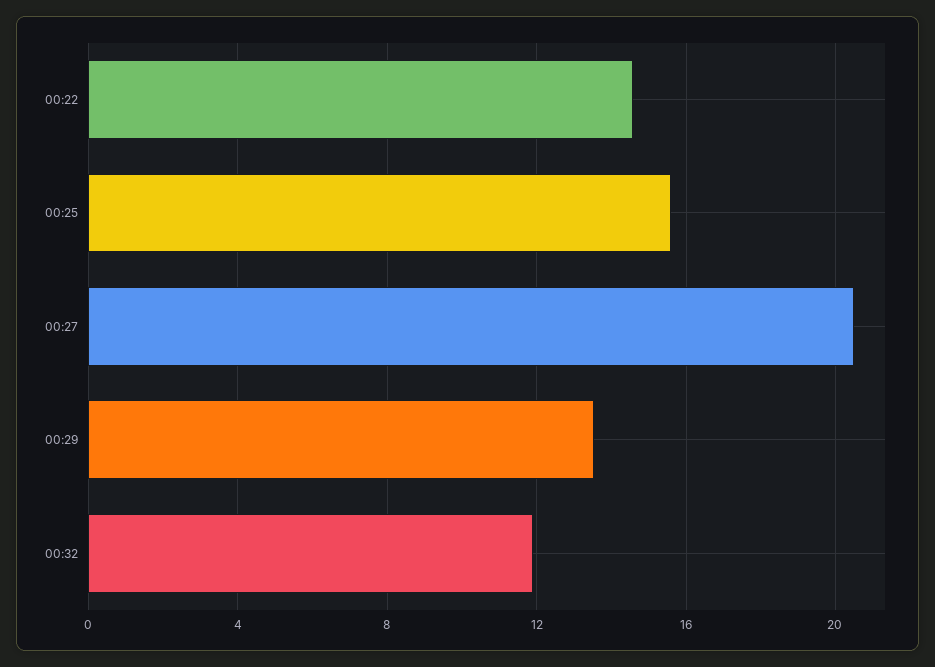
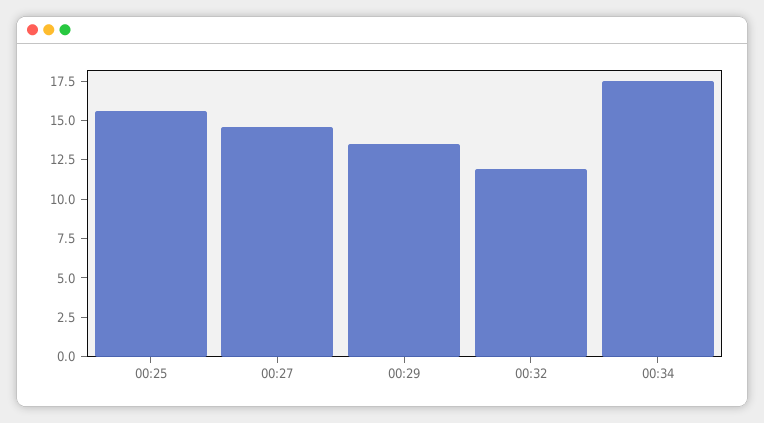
00:22: 14.5 -> none
00:27: 20.5 -> 15
00:34: none -> 17.5

